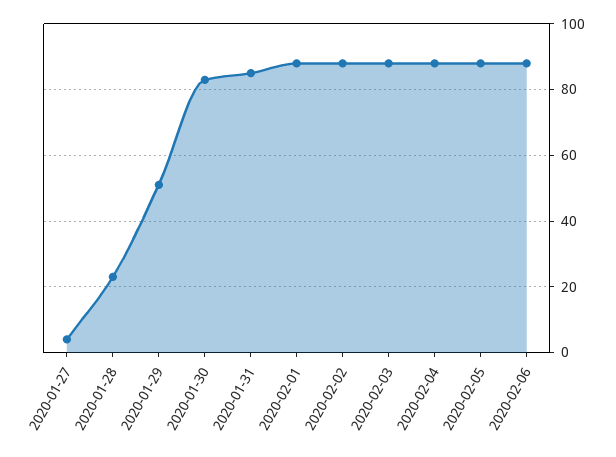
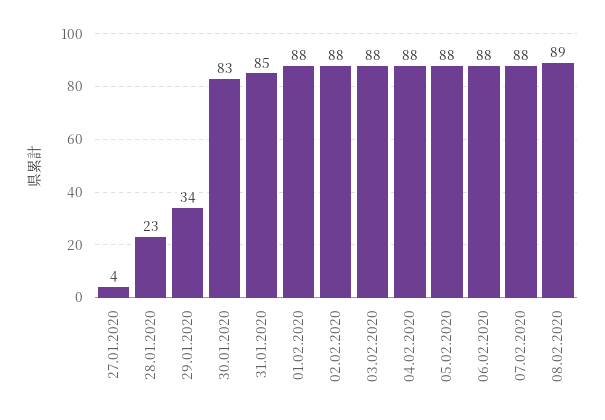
2020-01-29: 50 -> 34
07.02.2020: none -> 88
08.02.2020: none -> 89

